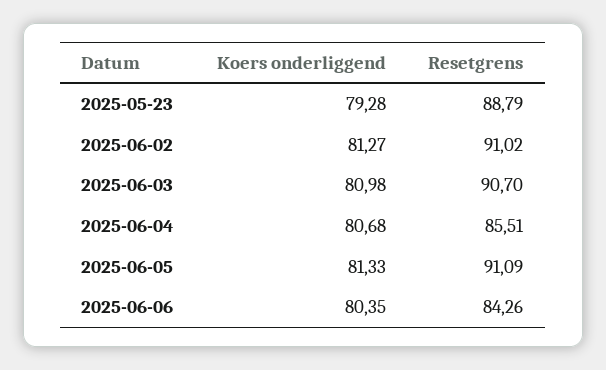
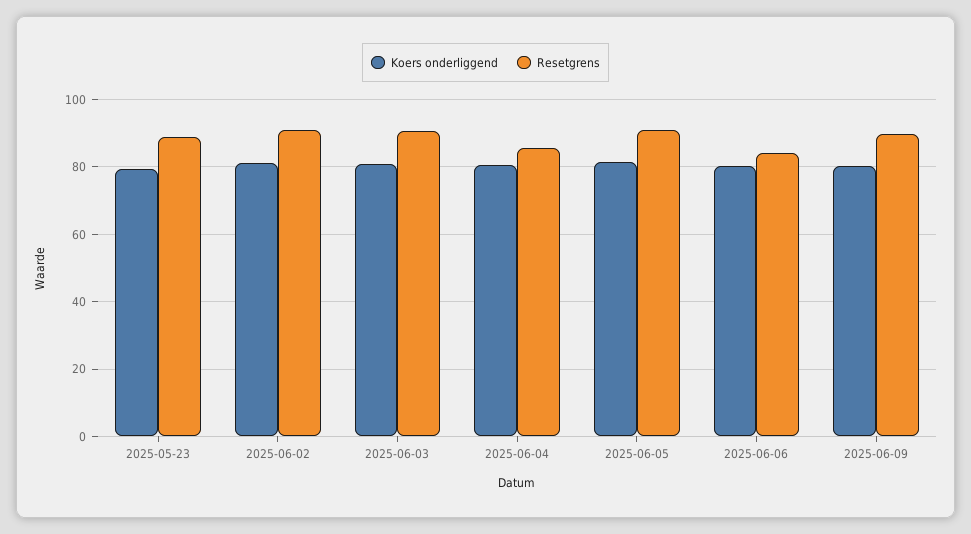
Koers onderliggend, 2025-06-09: none -> 80
Resetgrens, 2025-06-09: none -> 90

